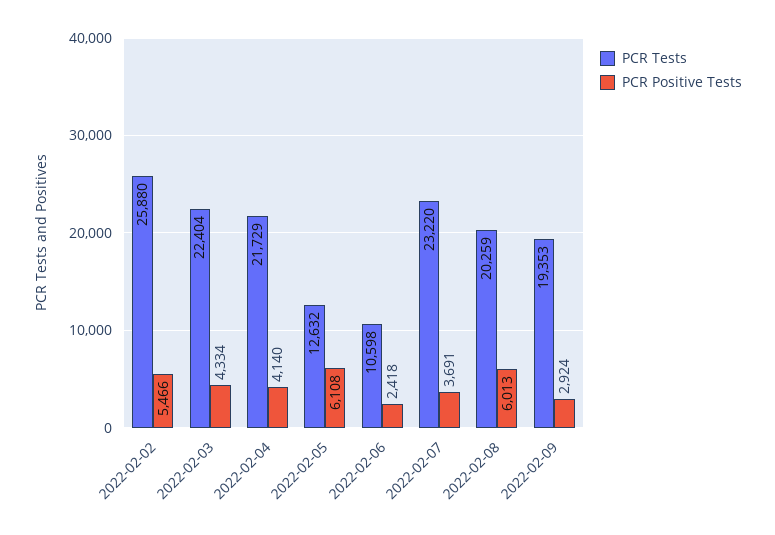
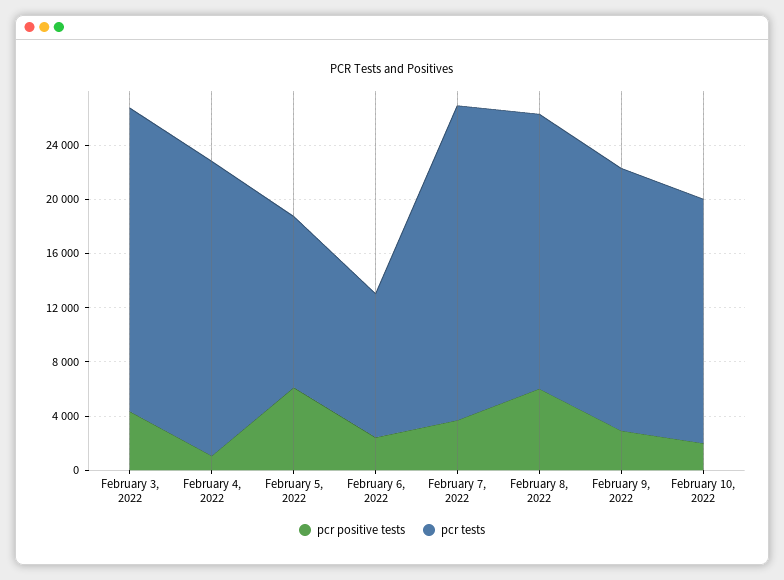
PCR Tests, 2022-02-02: 25880 -> none
PCR Positive Tests, 2022-02-02: 5466 -> none
PCR Positive Tests, 2022-02-04: 4140 -> 1000
PCR Positive Tests, February 10, 2022: none -> 2000
PCR Tests, February 10, 2022: none -> 18000

